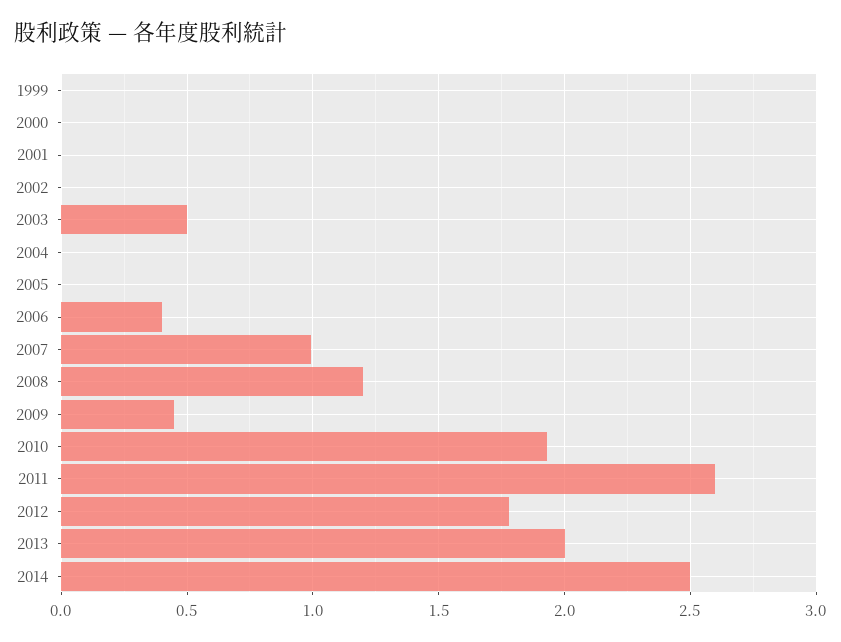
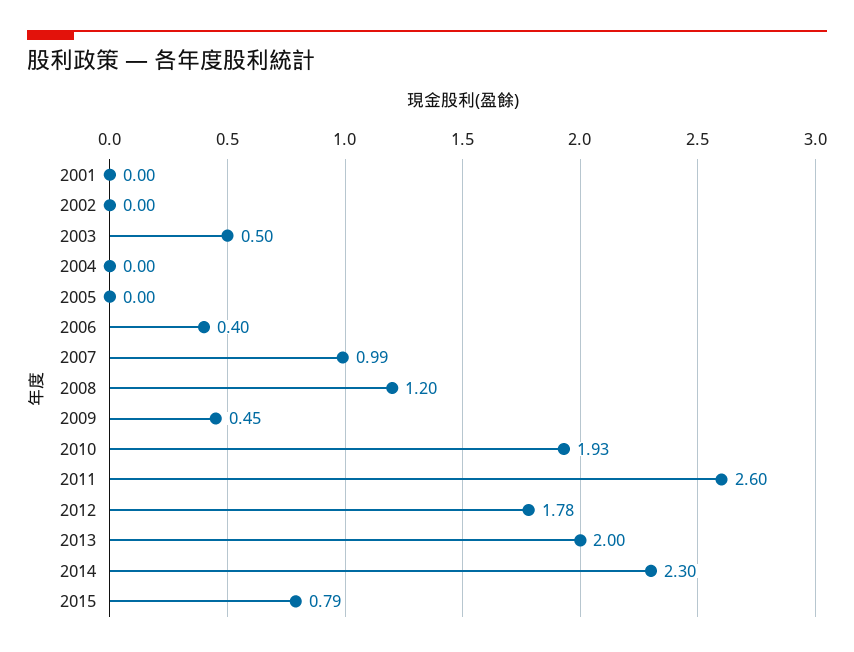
1999: 0 -> none
2000: 0 -> none
2014: 2.5 -> 2.3
2015: none -> 0.79

